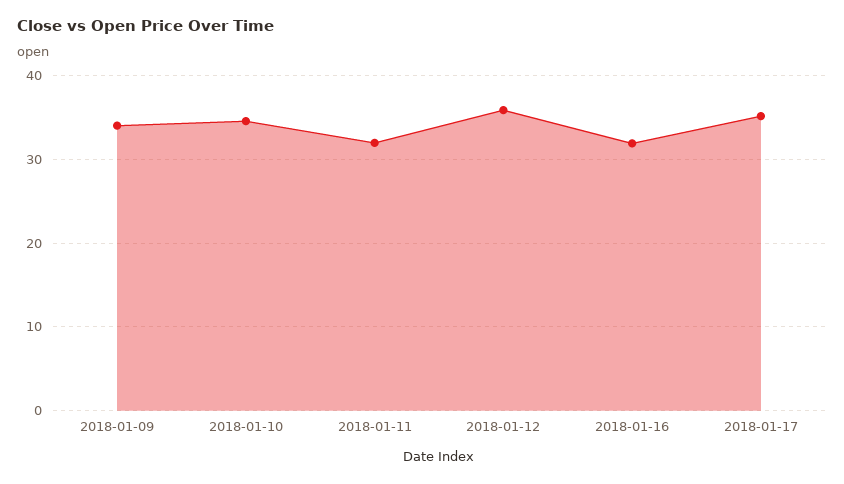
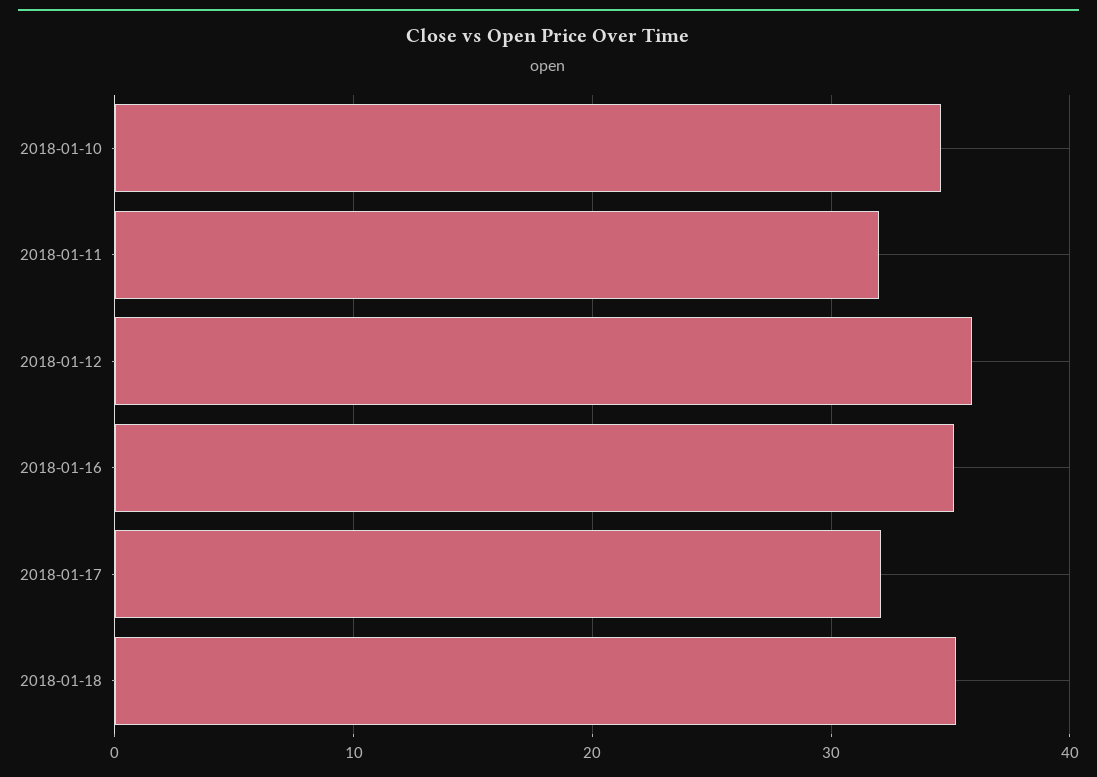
2018-01-09: 34 -> none
2018-01-16: 32 -> 35
2018-01-17: 35 -> 32
2018-01-18: none -> 35

